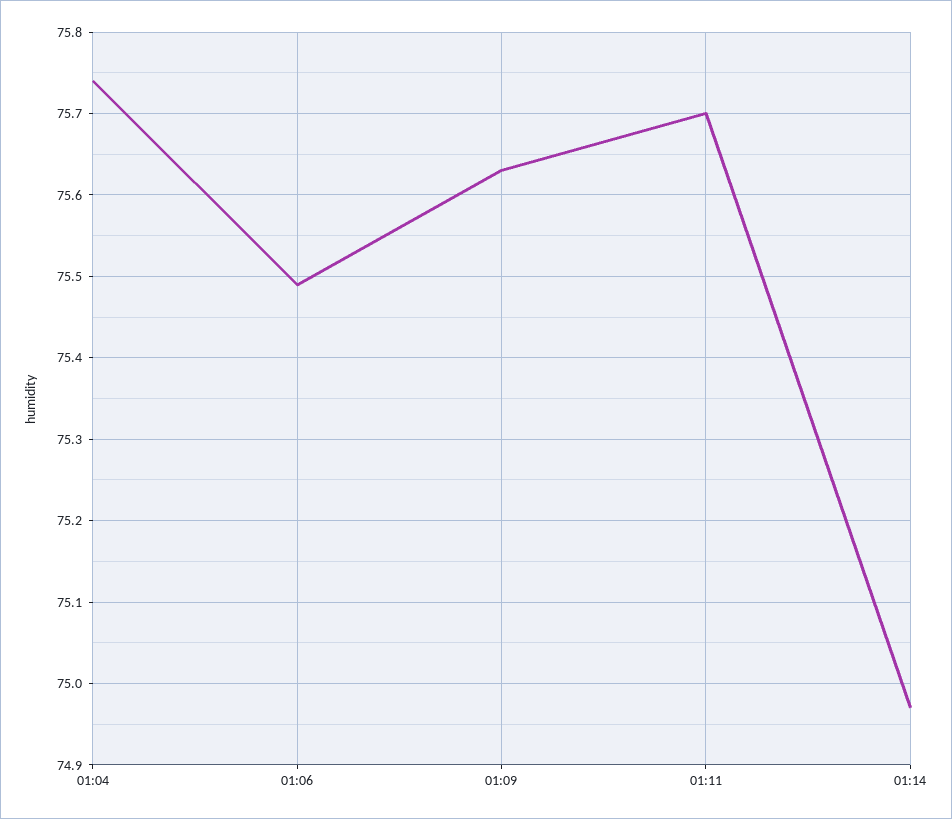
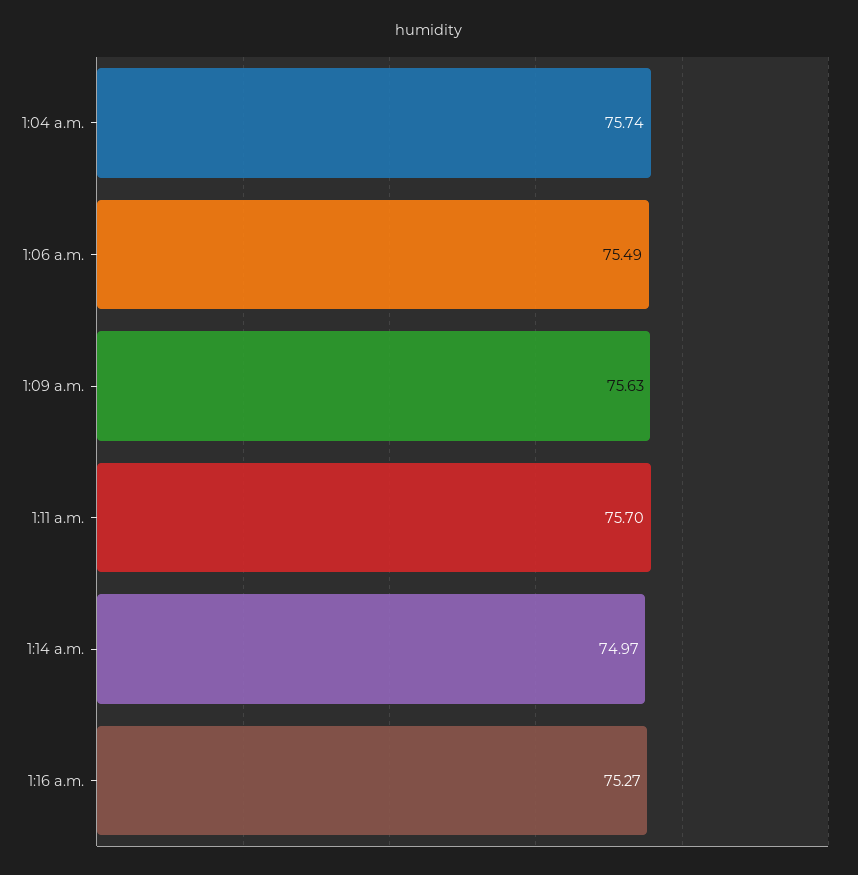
1:16 a.m.: none -> 75.27

